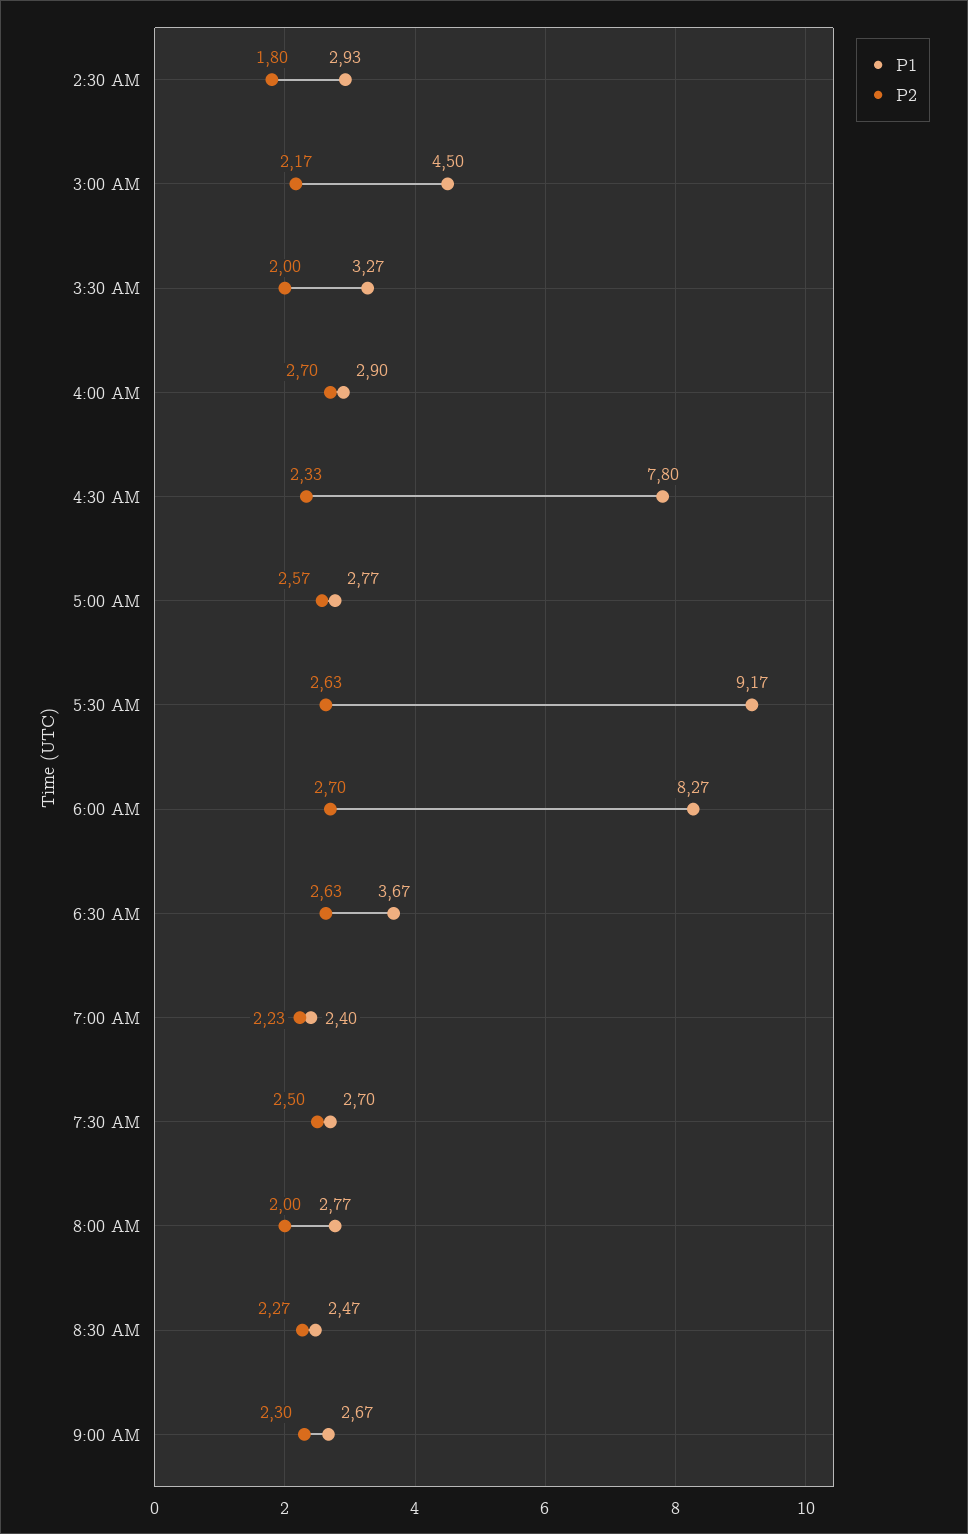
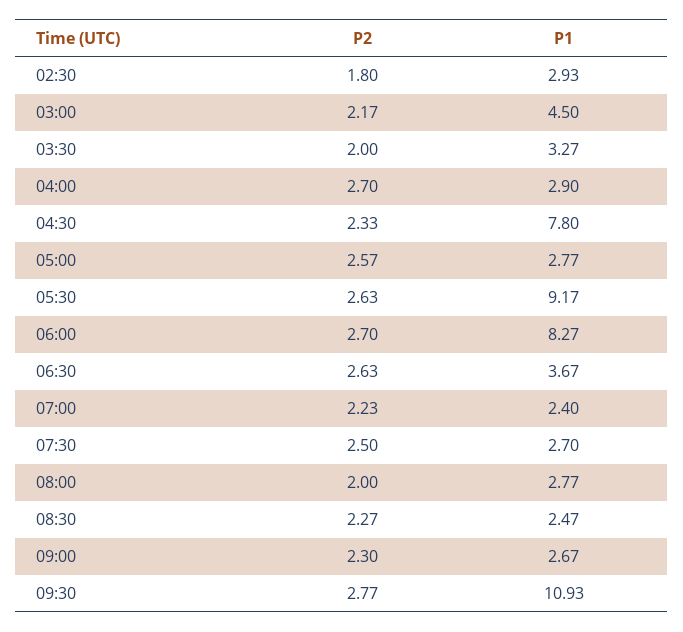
P2, 09:30: none -> 2.77
P1, 09:30: none -> 10.93

